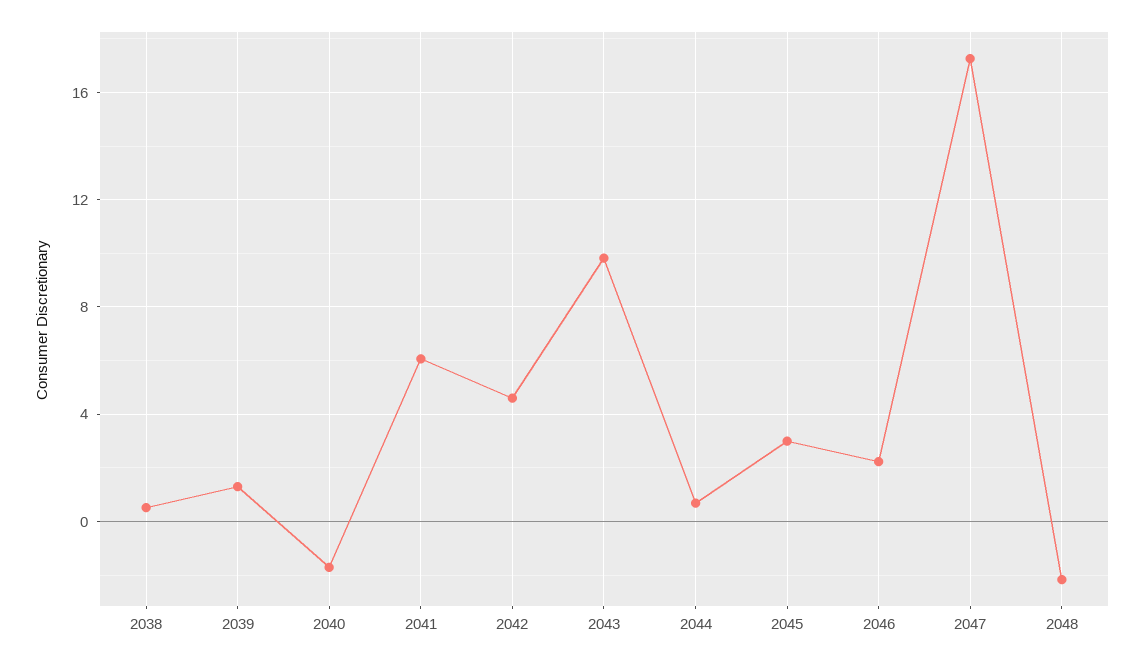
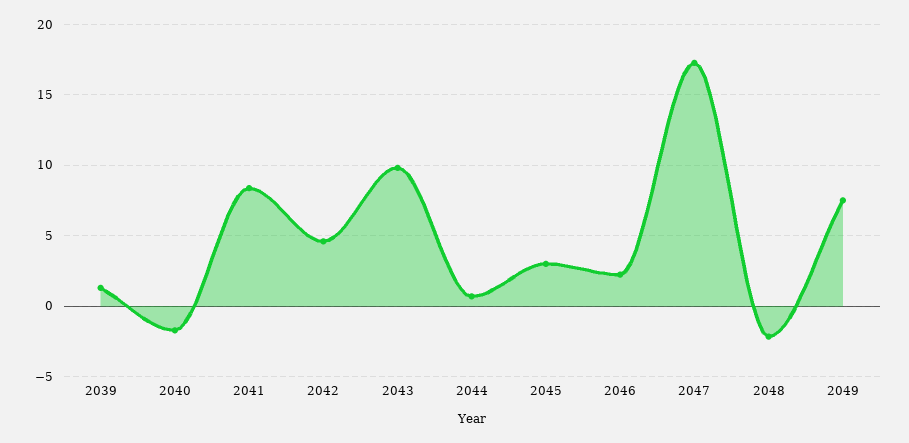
2038: 0.5 -> none
2041: 6 -> 8.5
2049: none -> 7.5

